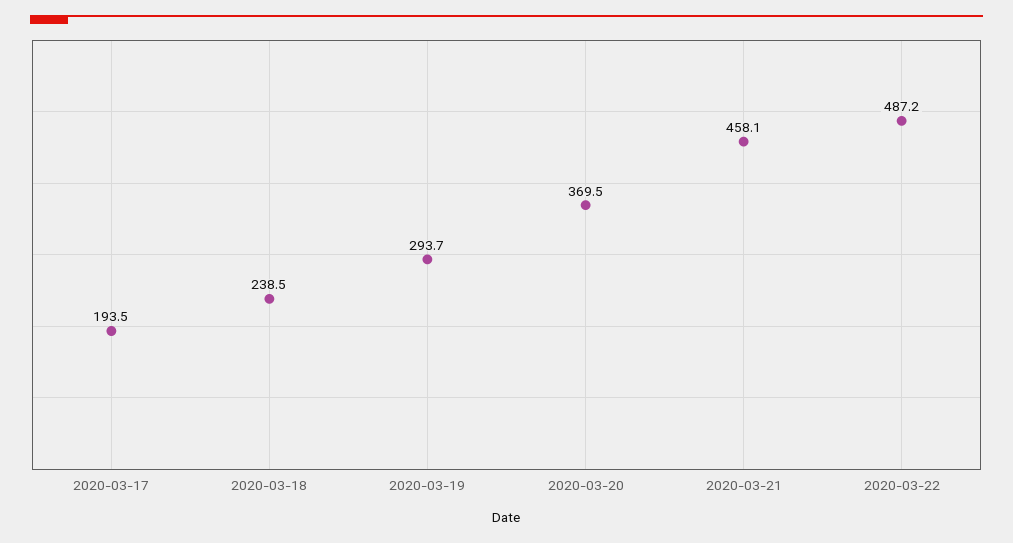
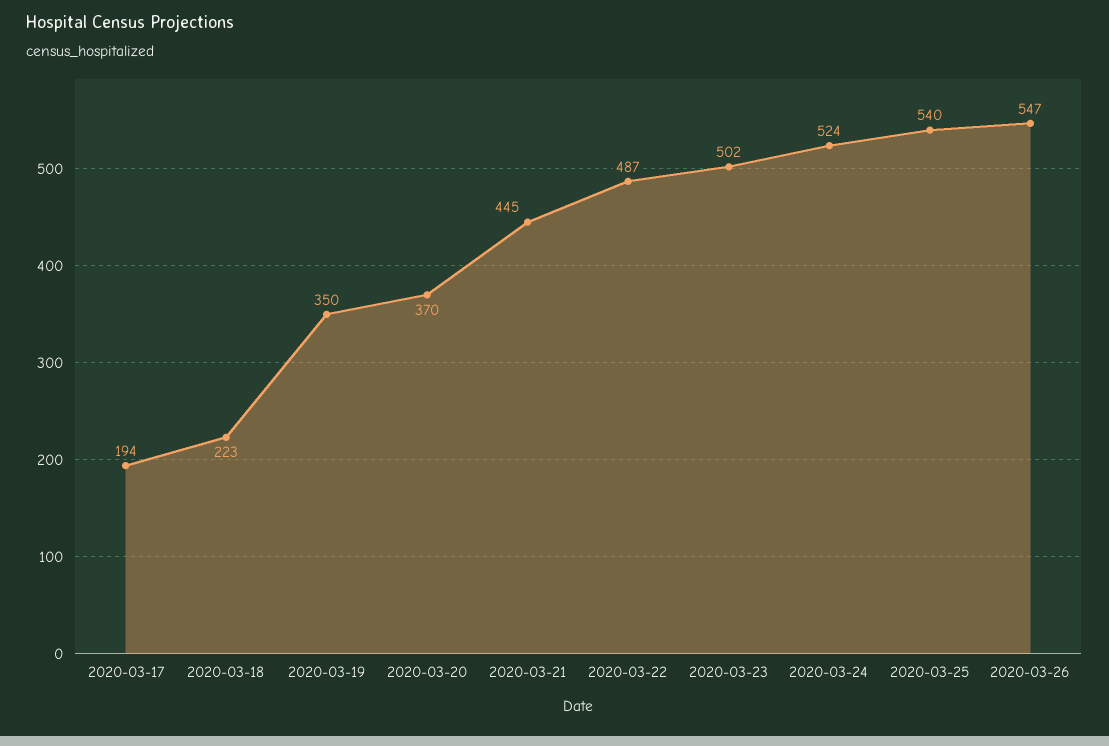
2020-03-18: 238.5 -> 223
2020-03-19: 293.7 -> 350
2020-03-21: 458.1 -> 445
2020-03-23: none -> 502
2020-03-24: none -> 524
2020-03-25: none -> 540
2020-03-26: none -> 547

